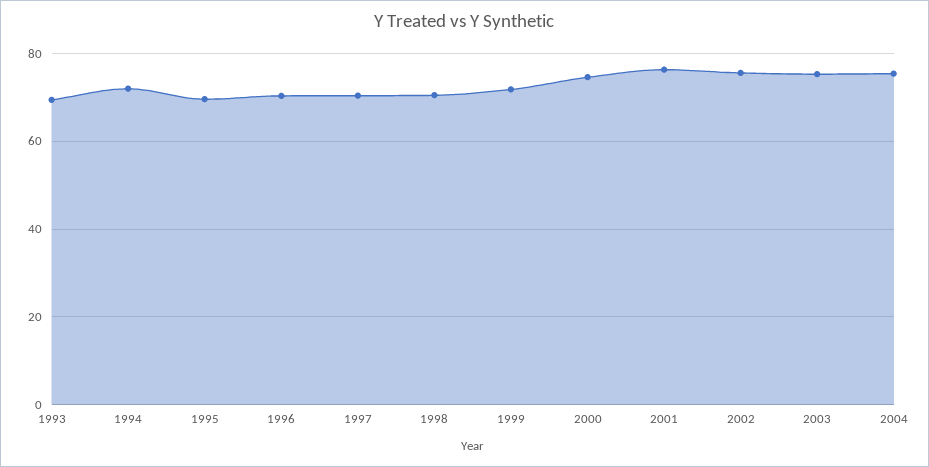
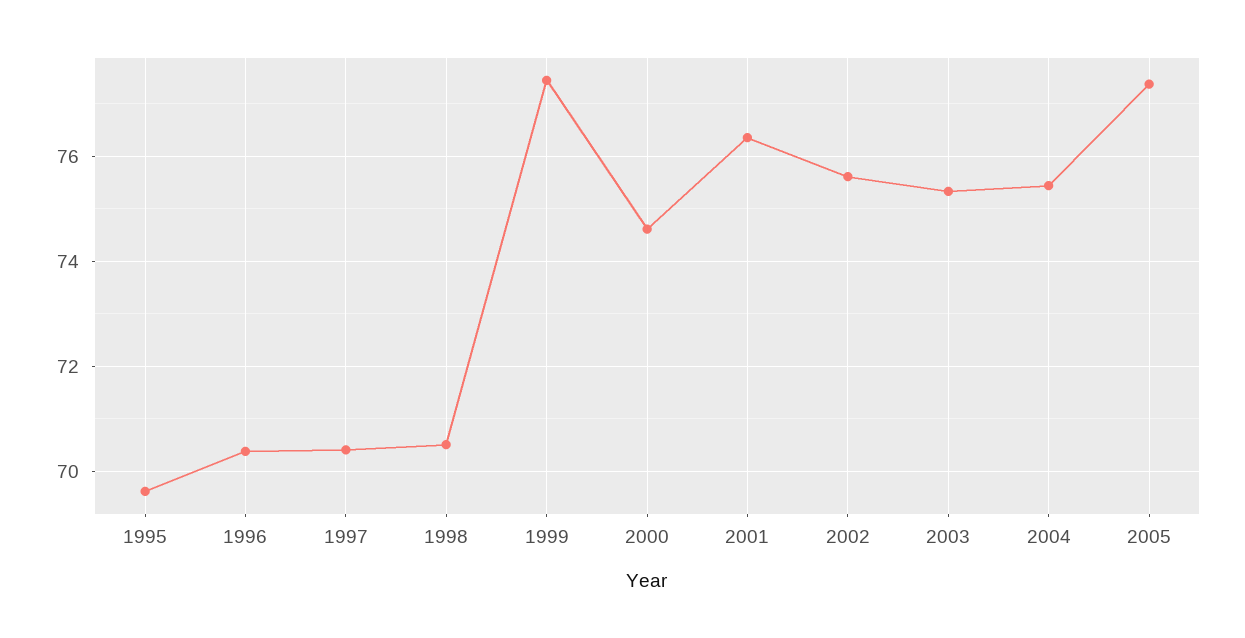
1993: 70 -> none
1994: 72 -> none
1999: 72 -> 77.4
2005: none -> 77.4

